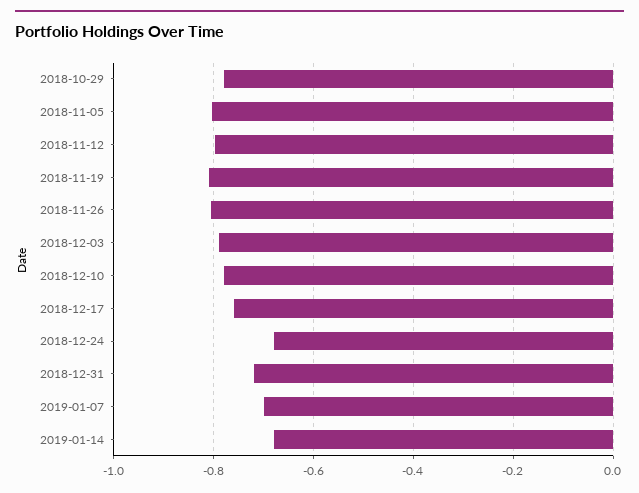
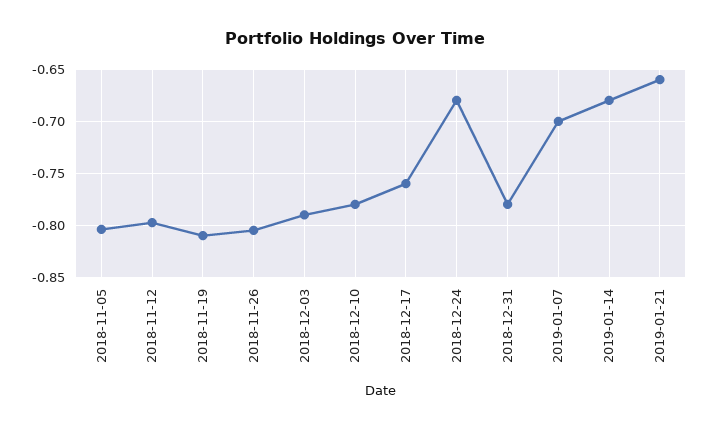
2018-10-29: -0.78 -> none
2018-12-31: -0.72 -> -0.78
2019-01-21: none -> -0.66

